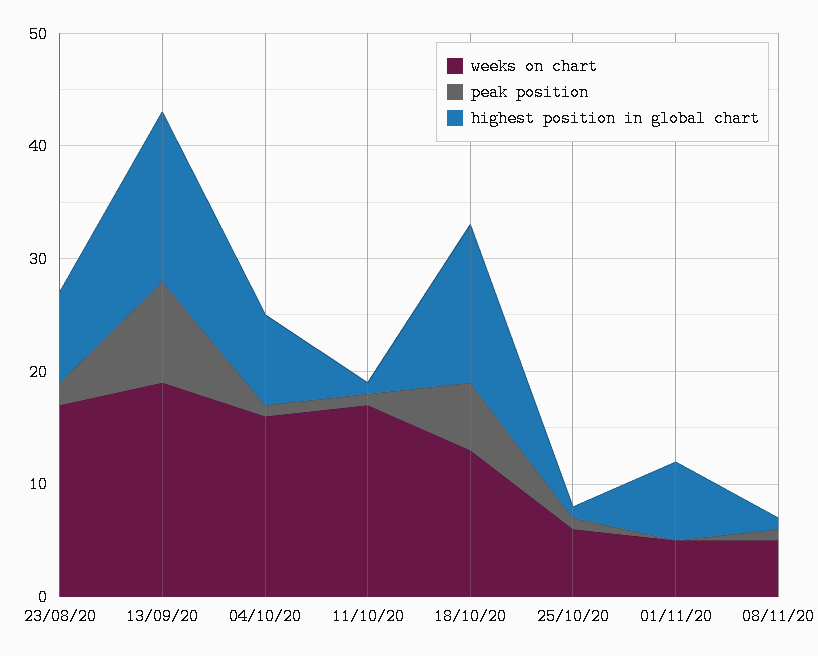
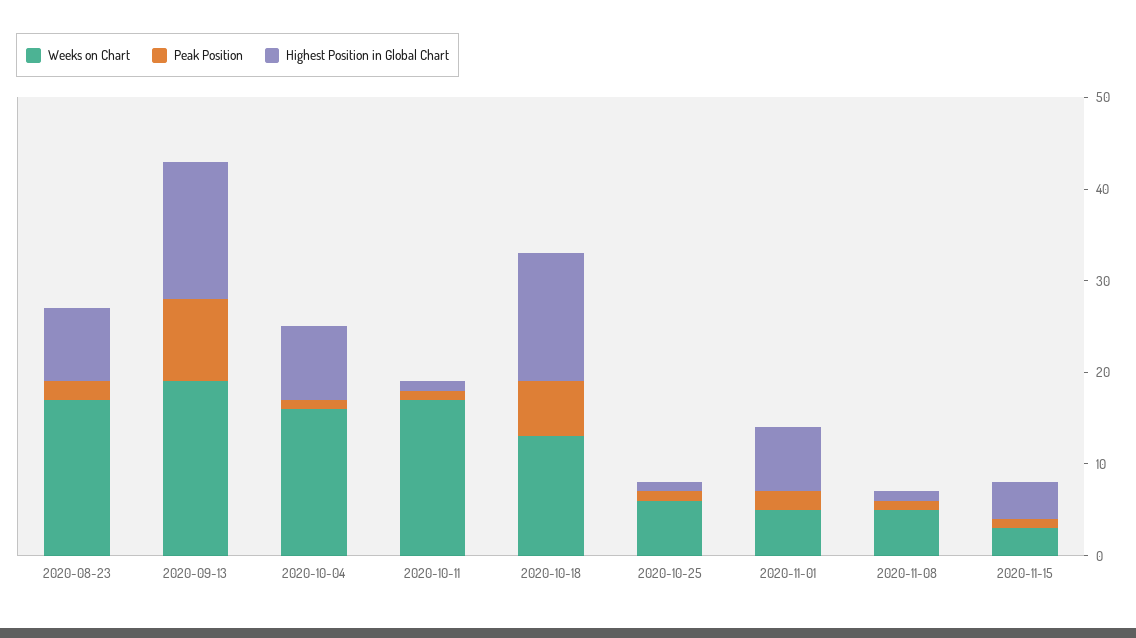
peak position, 01/11/20: 0 -> 2
weeks on chart, 2020-11-15: none -> 3
peak position, 2020-11-15: none -> 1
highest position in global chart, 2020-11-15: none -> 4

